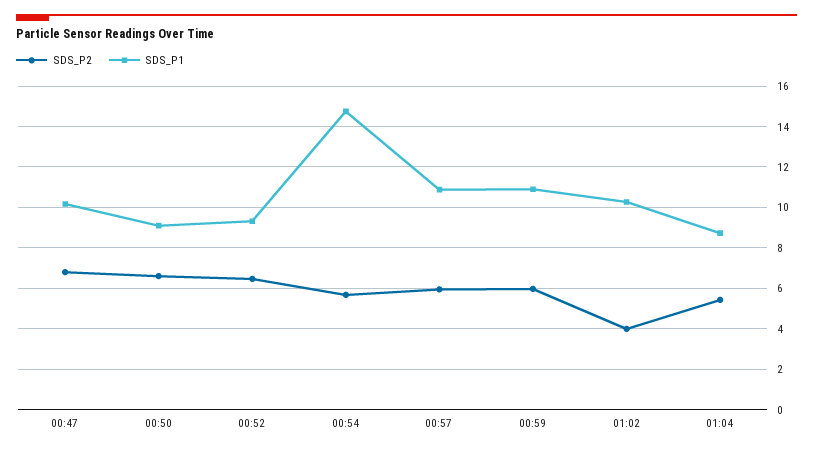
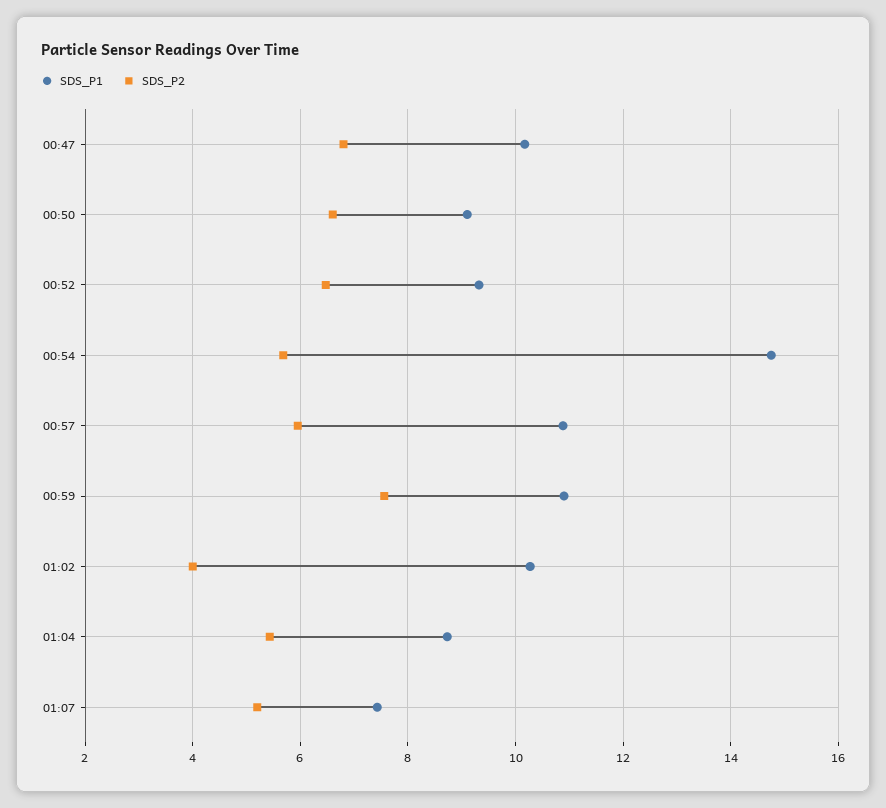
SDS_P2, 00:59: 6 -> 7.6
SDS_P1, 01:07: none -> 7.4
SDS_P2, 01:07: none -> 5.2

